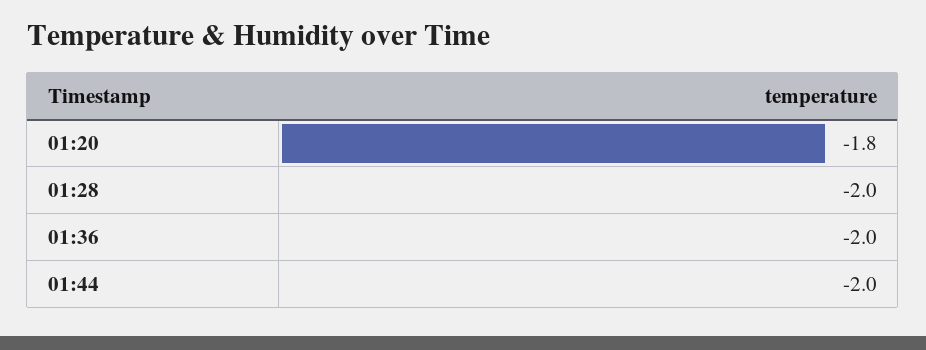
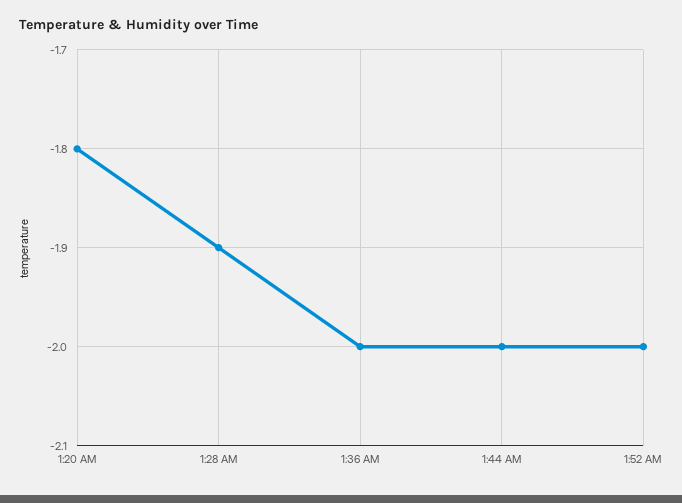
01:28: -2 -> -1.9
1:52 AM: none -> -2

